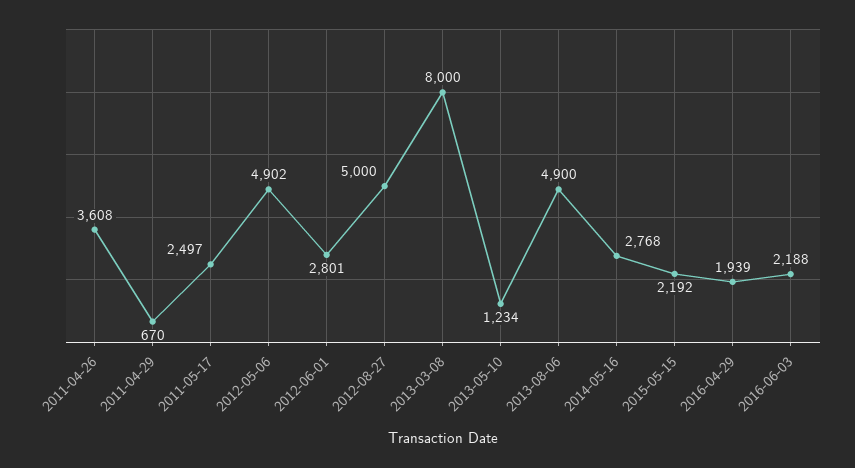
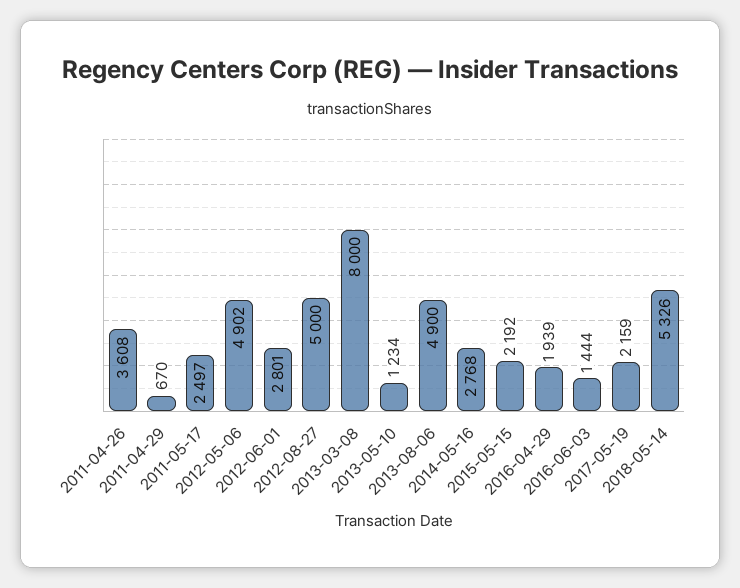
2016-06-03: 2188 -> 1444
2017-05-19: none -> 2159
2018-05-14: none -> 5326

